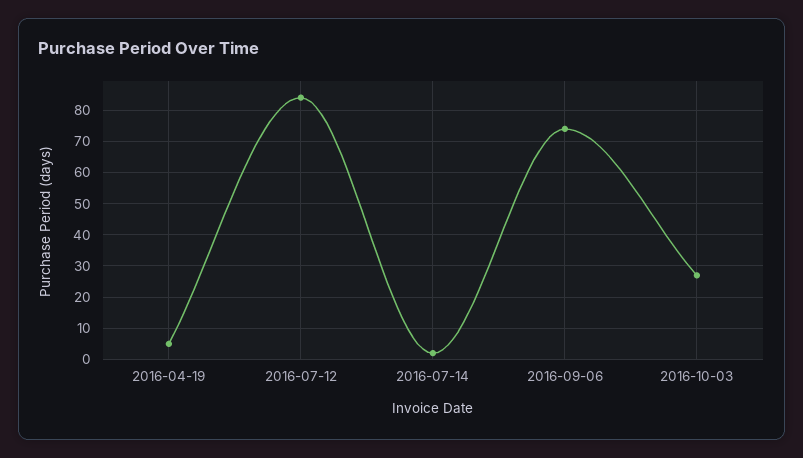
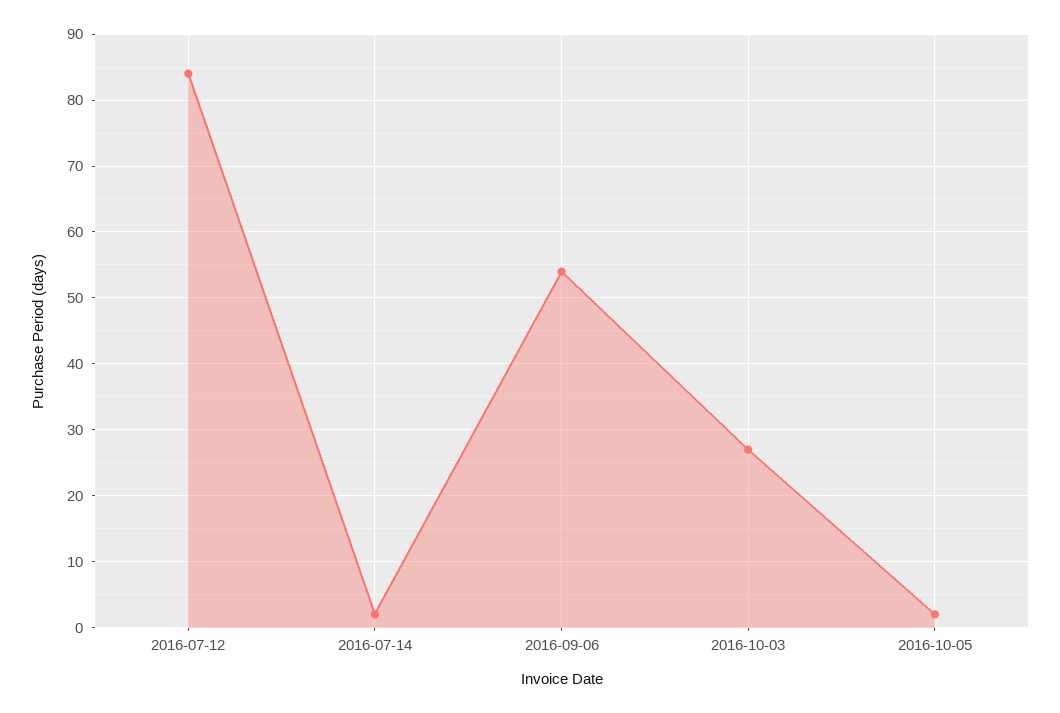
2016-04-19: 5 -> none
2016-09-06: 75 -> 54
2016-10-05: none -> 2

